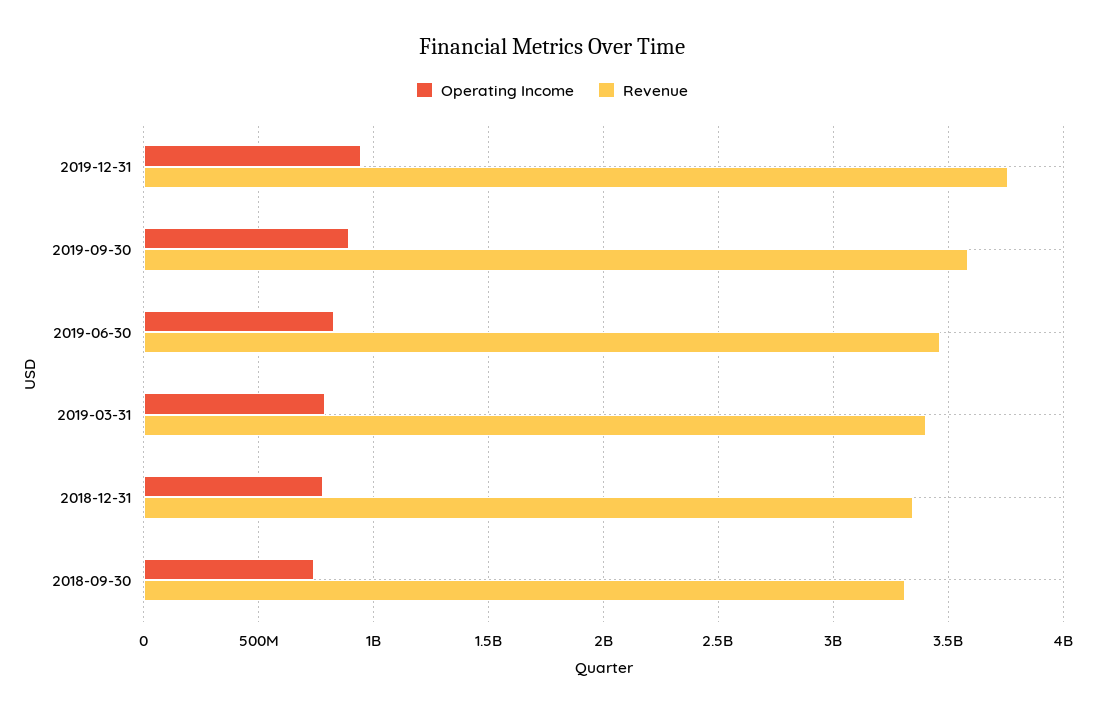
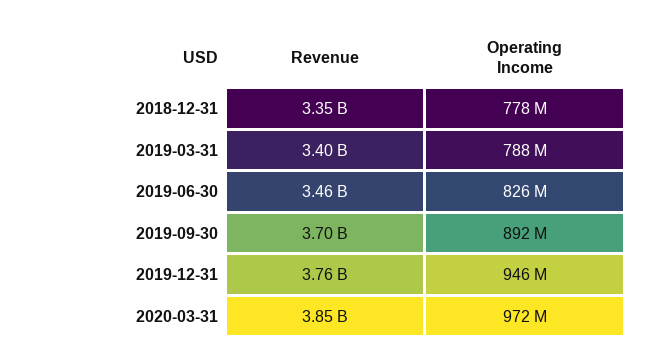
Revenue, 2019-09-30: 3600000000 -> 3700000000
Operating Income, 2018-09-30: 750000000 -> none
Revenue, 2018-09-30: 3300000000 -> none
Revenue, 2020-03-31: none -> 3850000000
Operating Income, 2020-03-31: none -> 972000000

